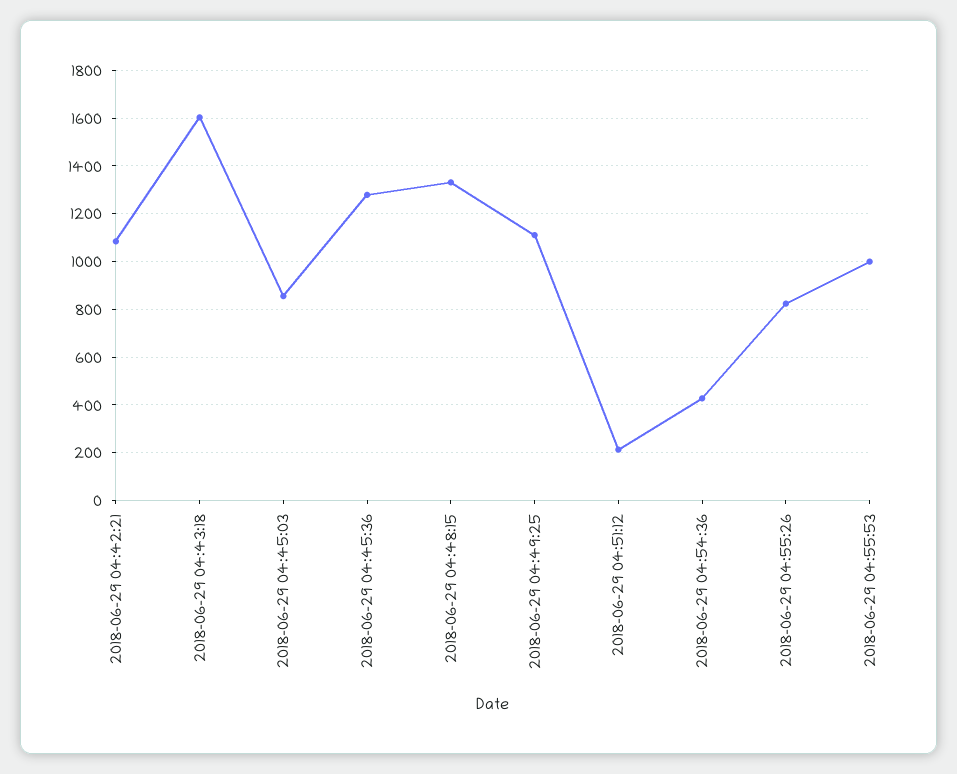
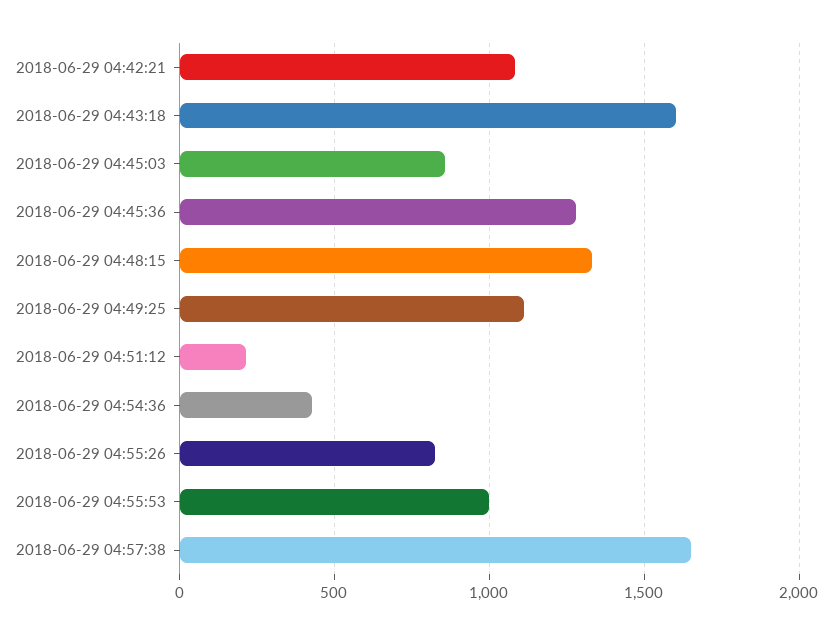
2018-06-29 04:57:38: none -> 1650

